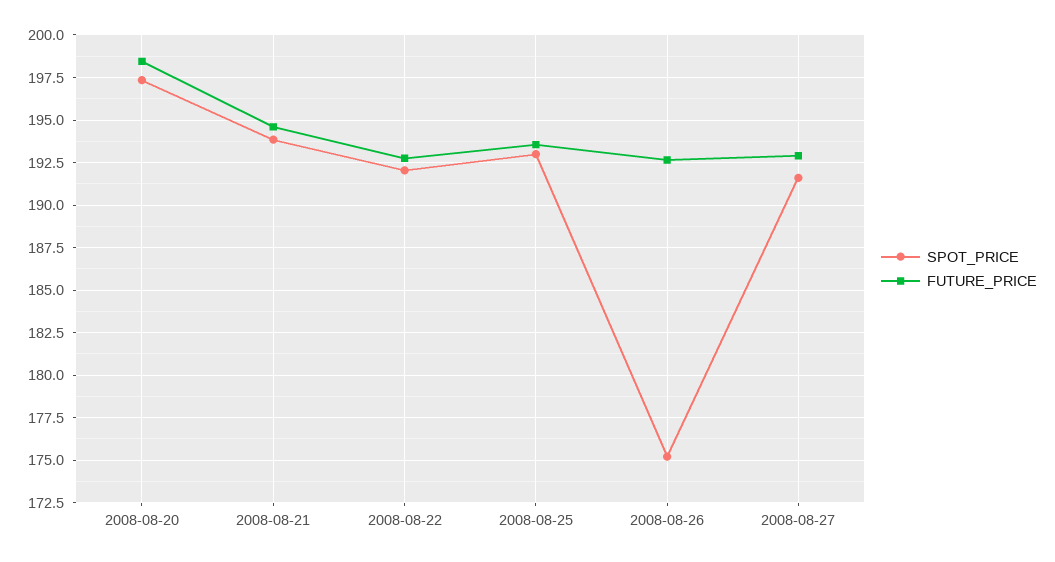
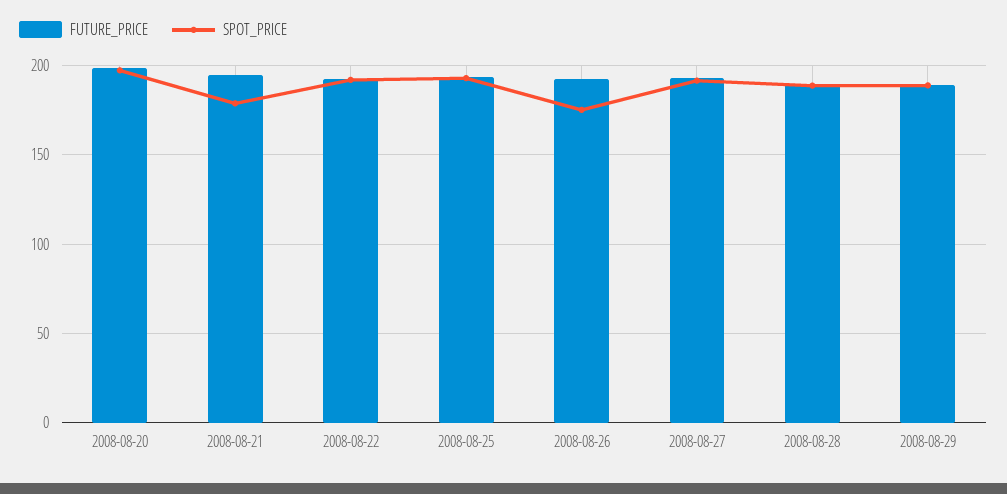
SPOT_PRICE, 2008-08-21: 194 -> 180
FUTURE_PRICE, 2008-08-28: none -> 190
SPOT_PRICE, 2008-08-28: none -> 190
FUTURE_PRICE, 2008-08-29: none -> 190
SPOT_PRICE, 2008-08-29: none -> 190

